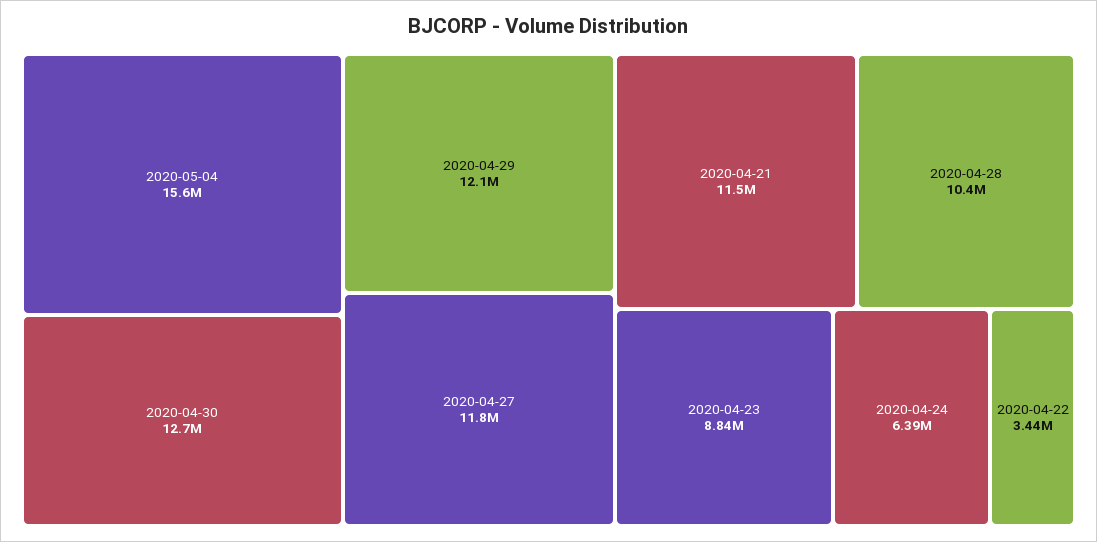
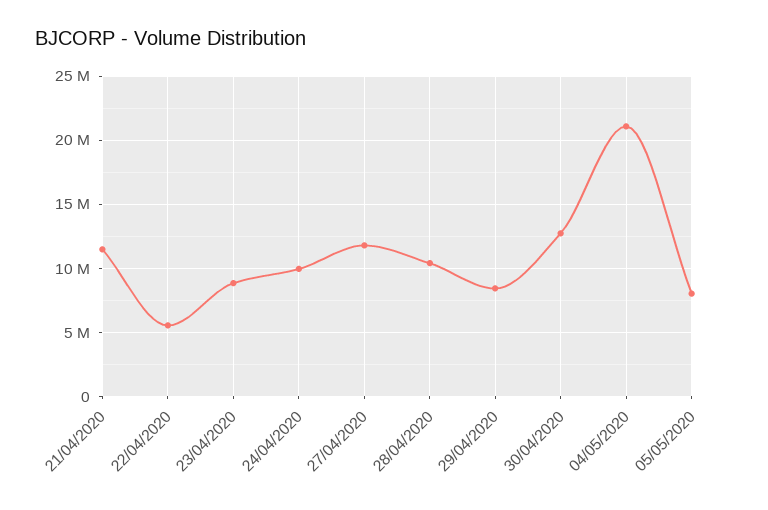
2020-05-04: 15600000 -> 21000000
2020-04-29: 12100000 -> 8500000
2020-04-24: 6390000 -> 10000000
2020-04-22: 3440000 -> 5500000
05/05/2020: none -> 8000000

